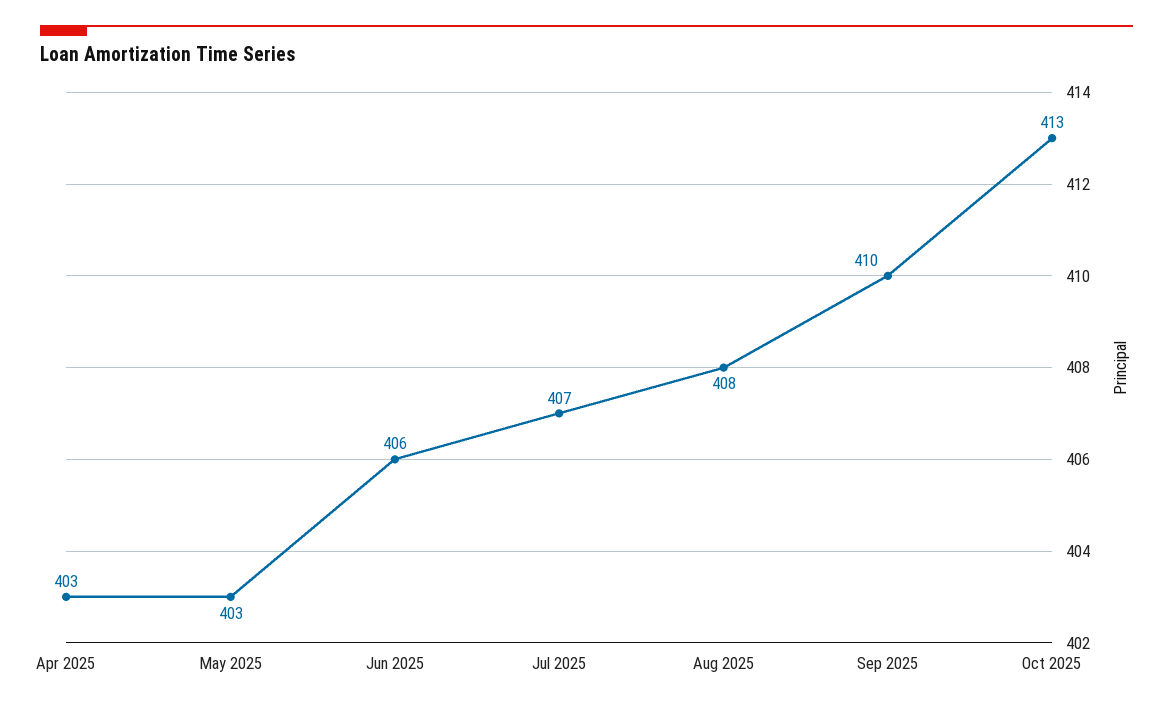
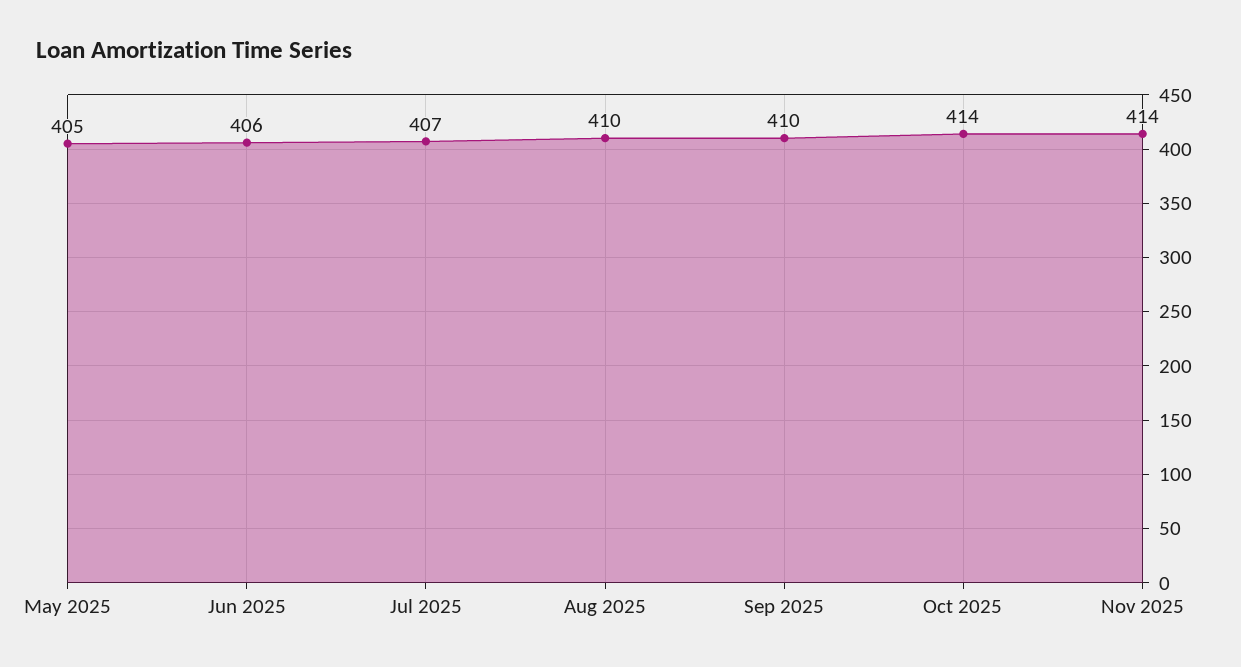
Apr 2025: 403 -> none
May 2025: 403 -> 405
Aug 2025: 408 -> 410
Oct 2025: 413 -> 414
Nov 2025: none -> 414

